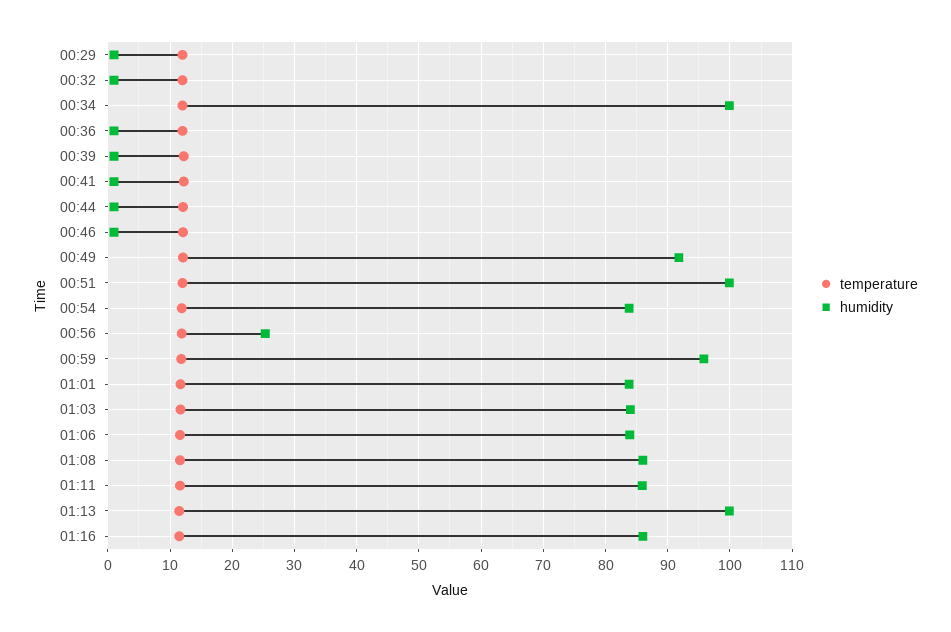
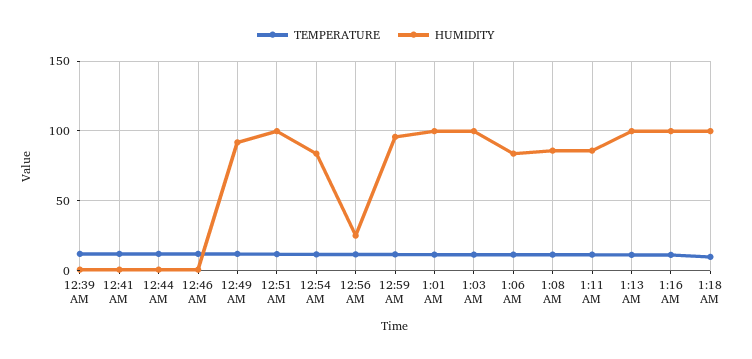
temperature, 00:29: 12 -> none
humidity, 00:29: 1 -> none
temperature, 00:32: 12 -> none
humidity, 00:32: 1 -> none
temperature, 00:34: 12 -> none
humidity, 00:34: 100 -> none
temperature, 00:36: 12 -> none
humidity, 00:36: 1 -> none
humidity, 01:01: 84 -> 100
humidity, 01:03: 84 -> 100
humidity, 01:16: 86 -> 100
temperature, 1:18 AM: none -> 10
humidity, 1:18 AM: none -> 100

